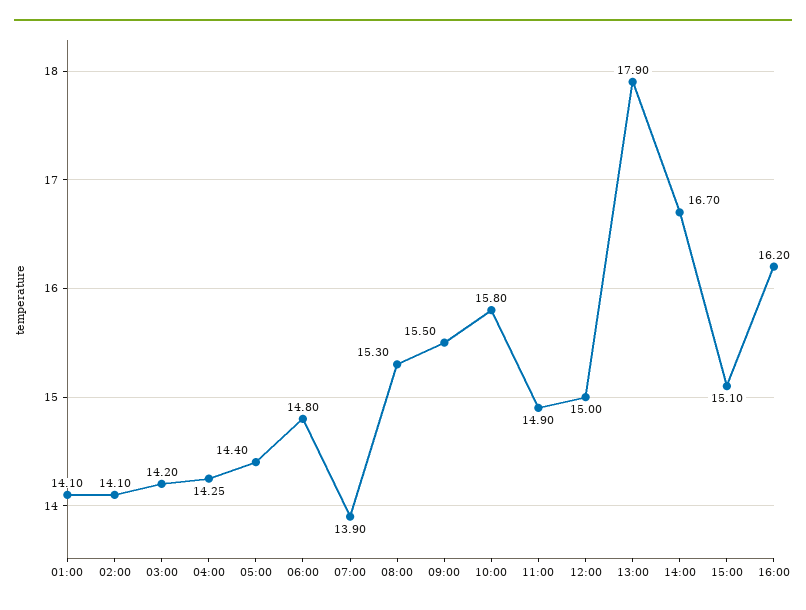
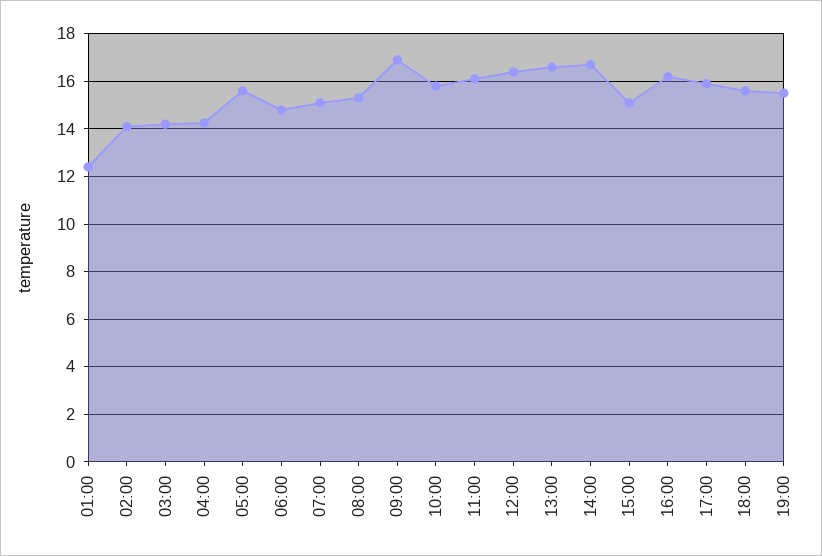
01:00: 14.1 -> 12.5
05:00: 14.4 -> 15.5
07:00: 13.9 -> 15
09:00: 15.5 -> 17
11:00: 14.9 -> 16
12:00: 15 -> 16.5
13:00: 17.9 -> 16.5
17:00: none -> 16
18:00: none -> 15.5
19:00: none -> 15.5

